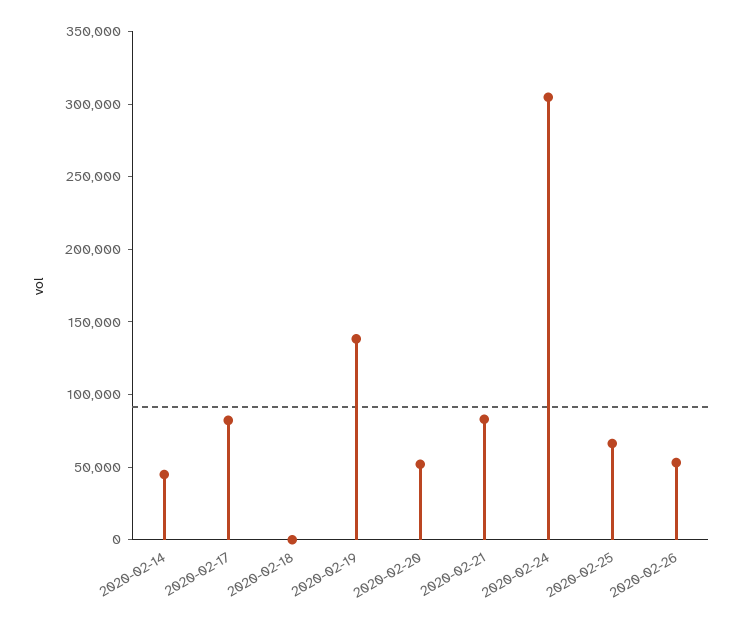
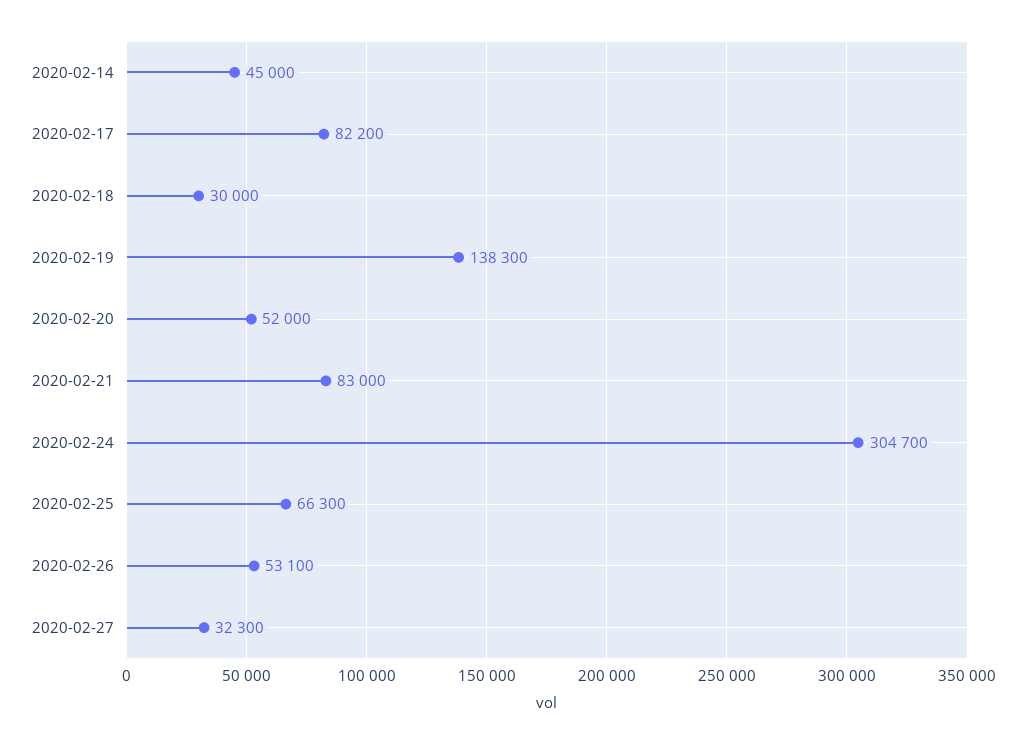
2020-02-18: 0 -> 30000
2020-02-27: none -> 32300

